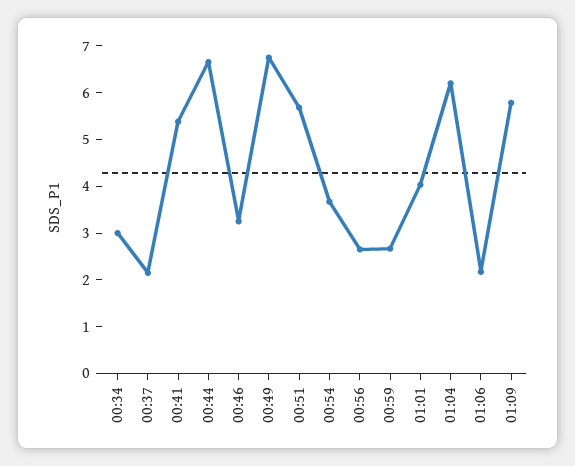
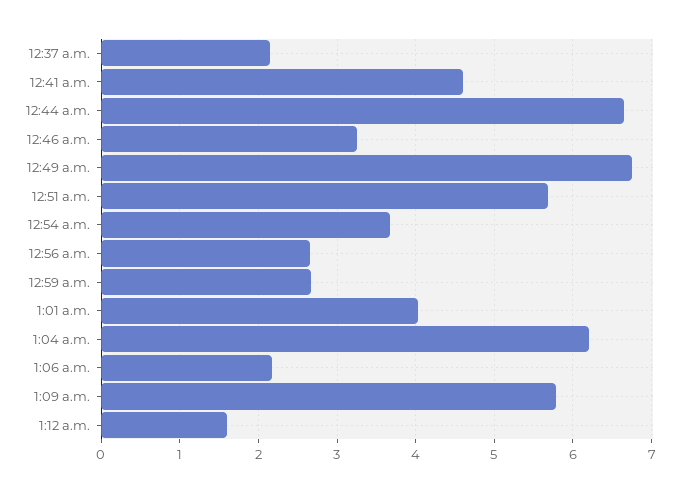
00:34: 3 -> none
00:41: 5.4 -> 4.6
1:12 a.m.: none -> 1.6

